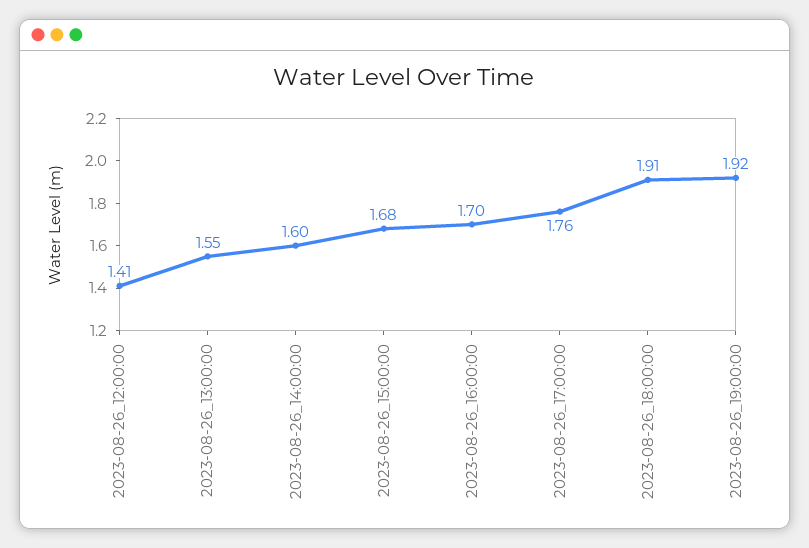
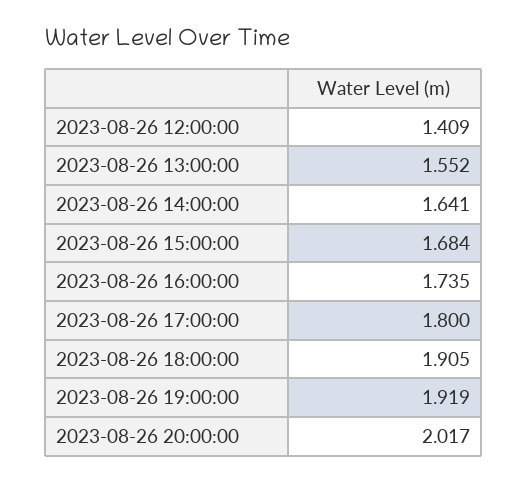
2023-08-26_14:00:00: 1.6 -> 1.641
2023-08-26_16:00:00: 1.7 -> 1.735
2023-08-26_17:00:00: 1.76 -> 1.8
2023-08-26 20:00:00: none -> 2.017

